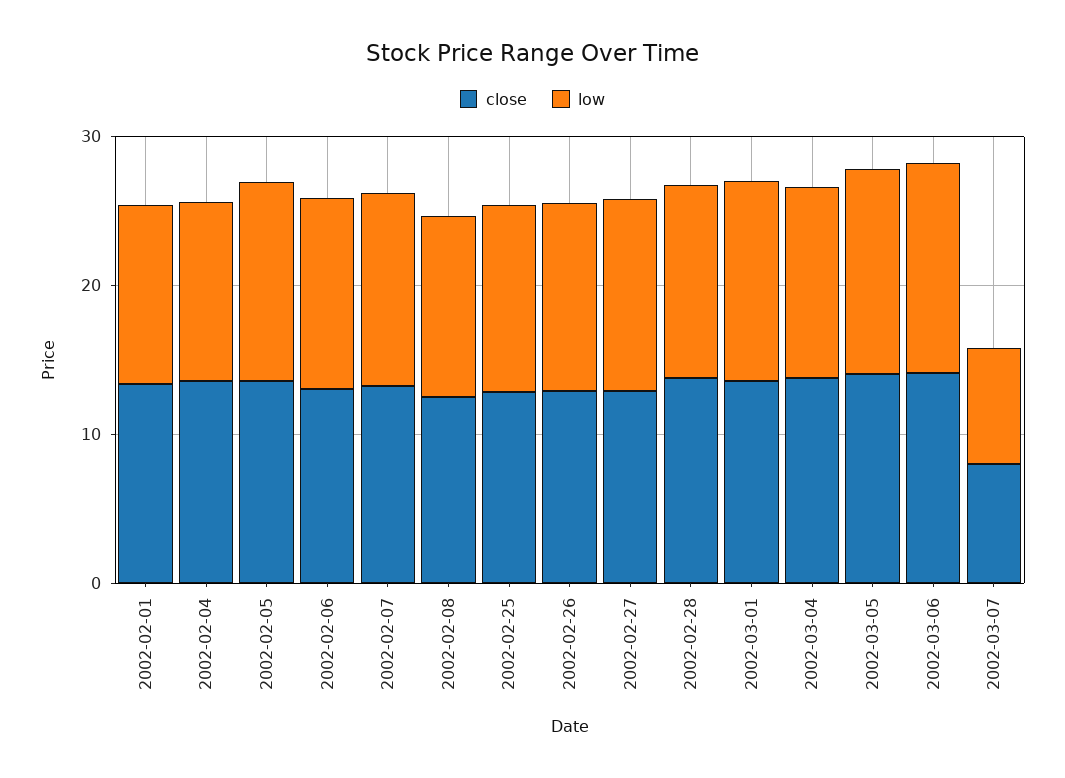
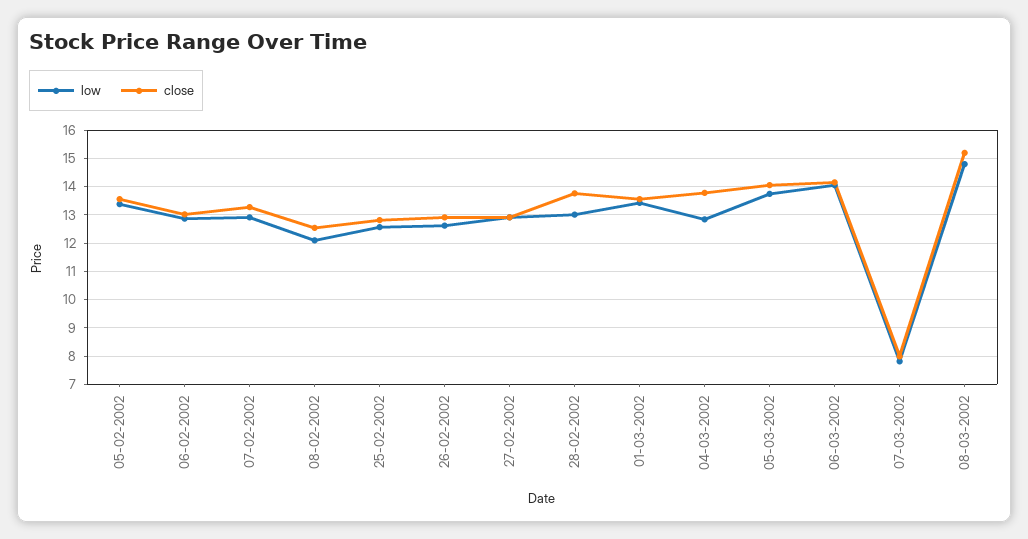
close, 2002-02-01: 14 -> none
low, 2002-02-01: 12 -> none
close, 2002-02-04: 14 -> none
low, 2002-02-04: 12 -> none
low, 08-03-2002: none -> 14.75
close, 08-03-2002: none -> 15.25

